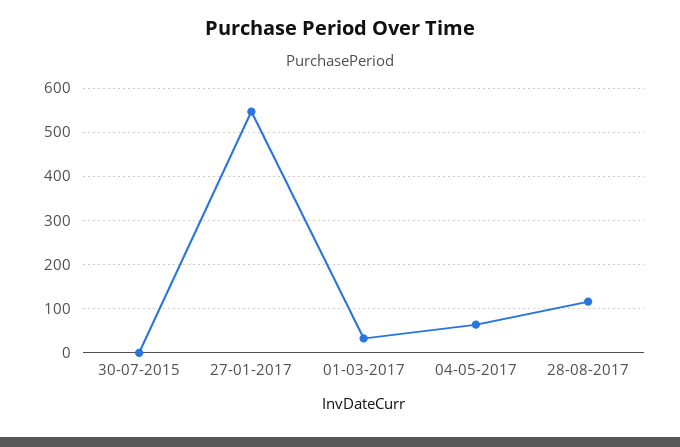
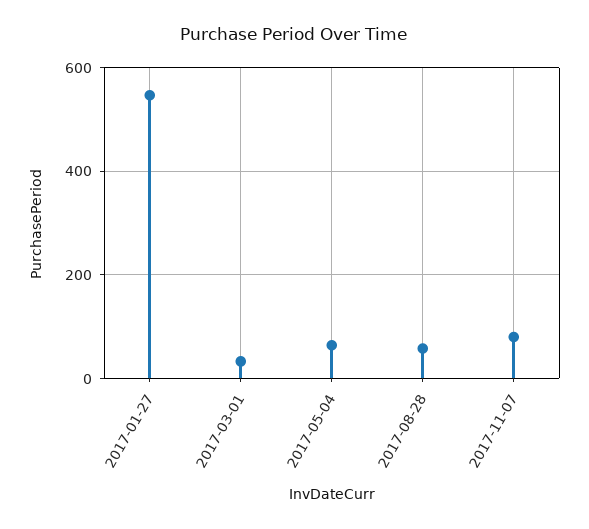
30-07-2015: 0 -> none
28-08-2017: 120 -> 60
2017-11-07: none -> 80

